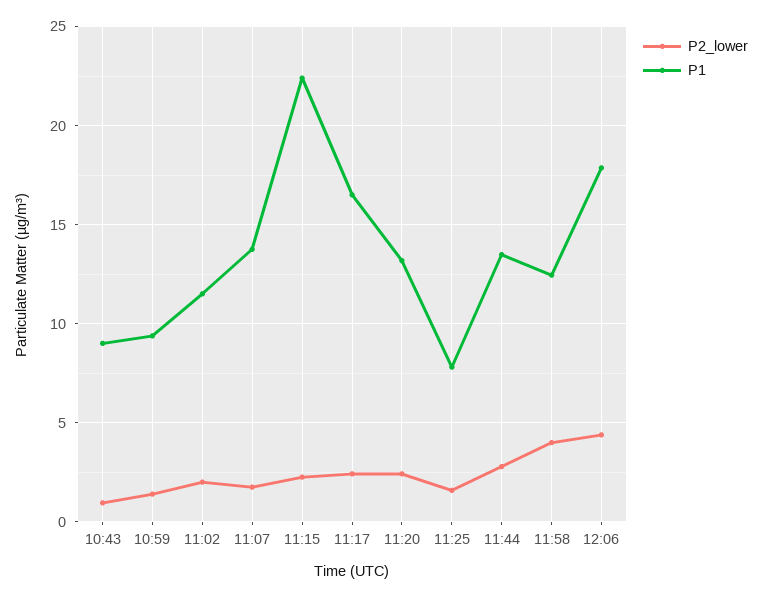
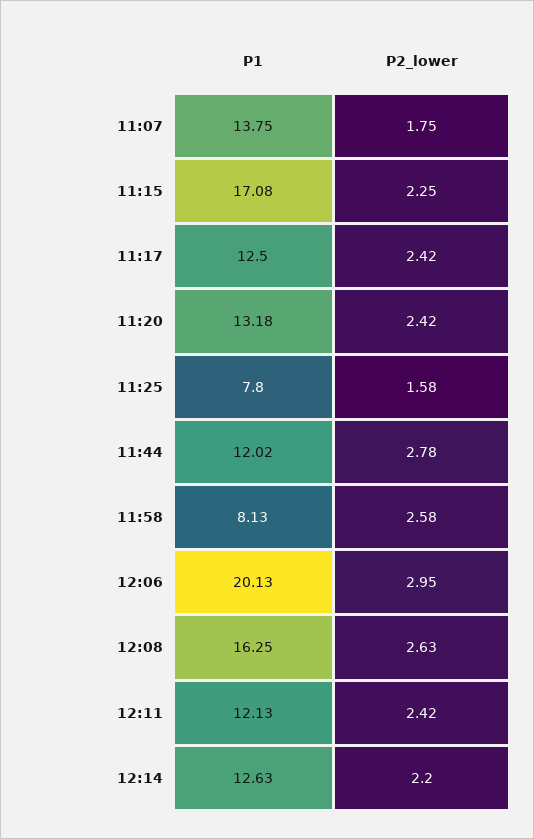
P2_lower, 10:43: 1 -> none
P1, 10:43: 9 -> none
P2_lower, 10:59: 1.5 -> none
P1, 10:59: 9.5 -> none
P2_lower, 11:02: 2 -> none
P1, 11:02: 11.5 -> none
P1, 11:15: 22.5 -> 17.08
P1, 11:17: 16.5 -> 12.5
P1, 11:44: 13.5 -> 12.02
P2_lower, 11:58: 4 -> 2.58
P1, 11:58: 12.5 -> 8.13
P2_lower, 12:06: 4.5 -> 2.95
P1, 12:06: 18 -> 20.13
P1, 12:08: none -> 16.25
P2_lower, 12:08: none -> 2.63
P1, 12:11: none -> 12.13
P2_lower, 12:11: none -> 2.42
P1, 12:14: none -> 12.63
P2_lower, 12:14: none -> 2.2

